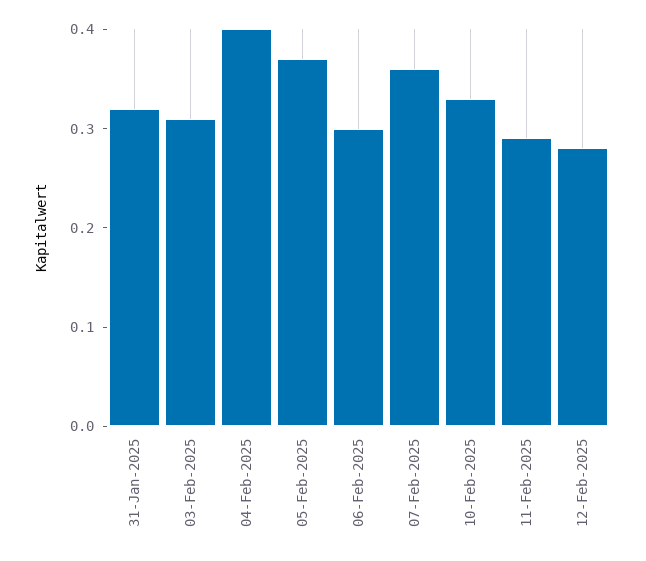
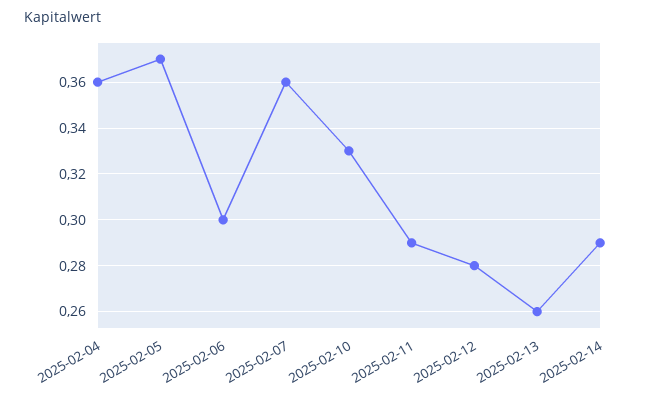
31-Jan-2025: 0.32 -> none
03-Feb-2025: 0.31 -> none
04-Feb-2025: 0.4 -> 0.36
2025-02-13: none -> 0.26
2025-02-14: none -> 0.29

